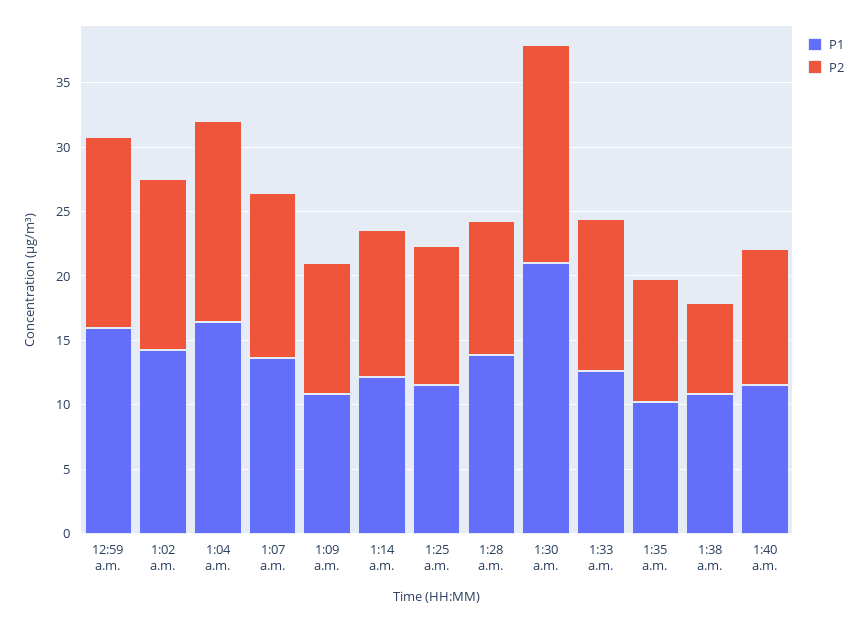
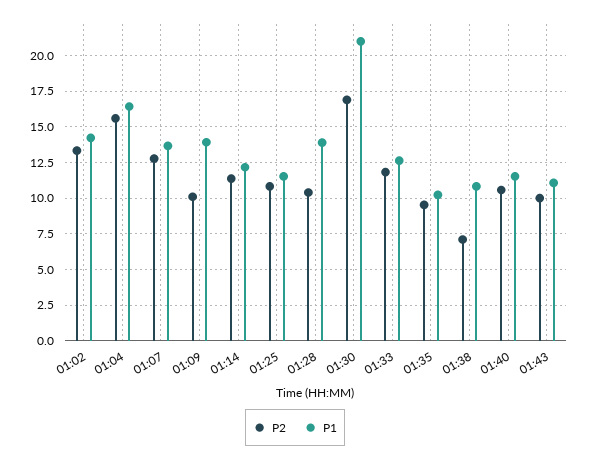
P1, 12:59 a.m.: 16 -> none
P2, 12:59 a.m.: 15 -> none
P1, 1:09 a.m.: 11 -> 14
P2, 01:43: none -> 10
P1, 01:43: none -> 11

